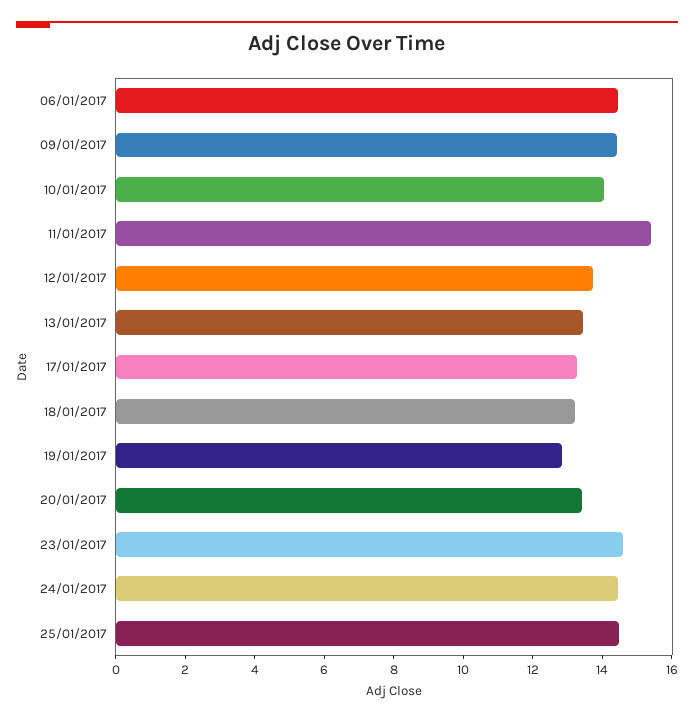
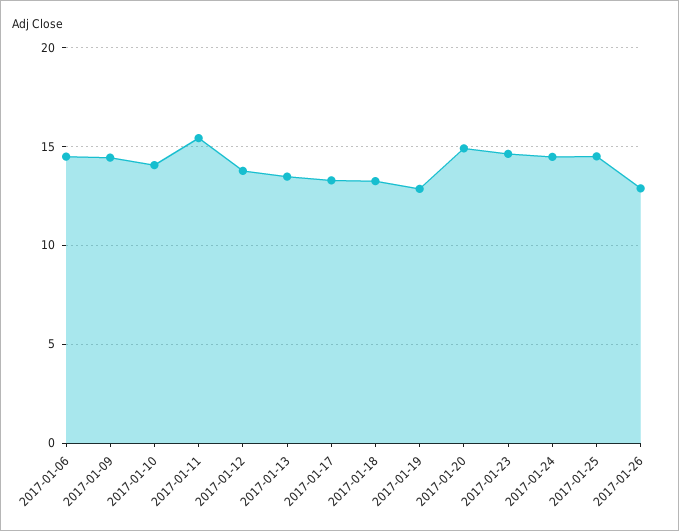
20/01/2017: 13.5 -> 15
2017-01-26: none -> 13

